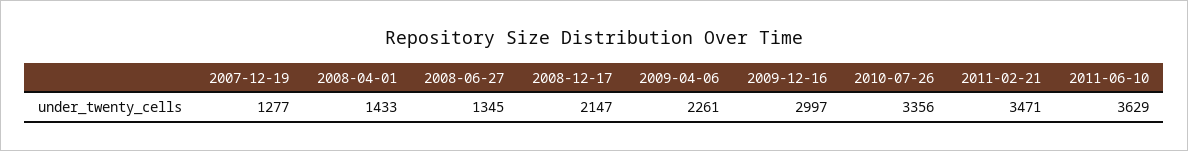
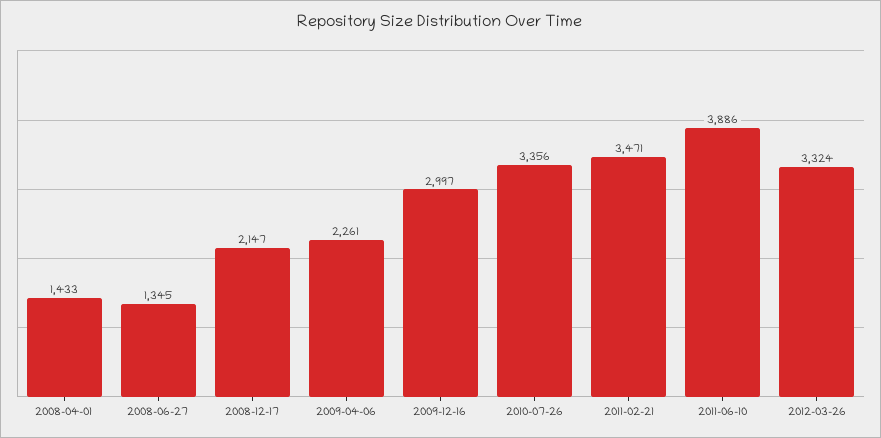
2007-12-19: 1277 -> none
2011-06-10: 3629 -> 3886
2012-03-26: none -> 3324

